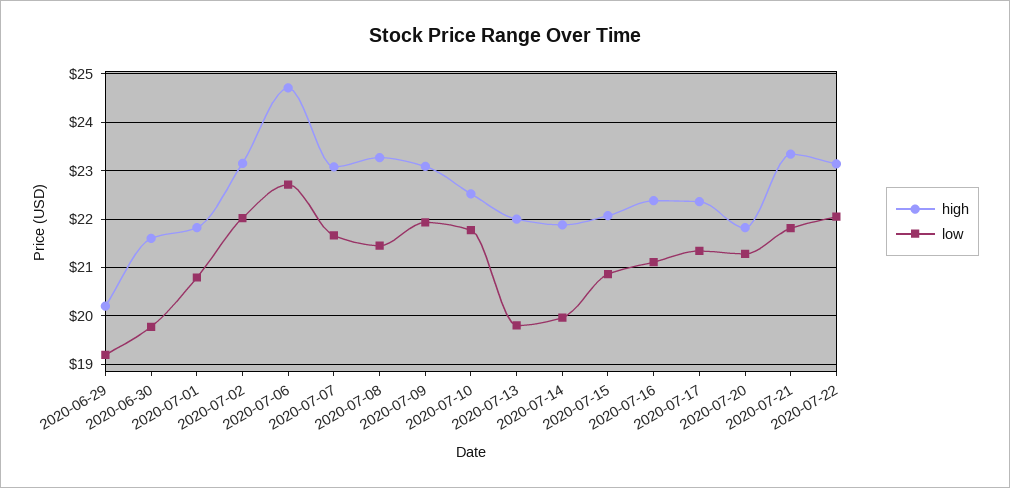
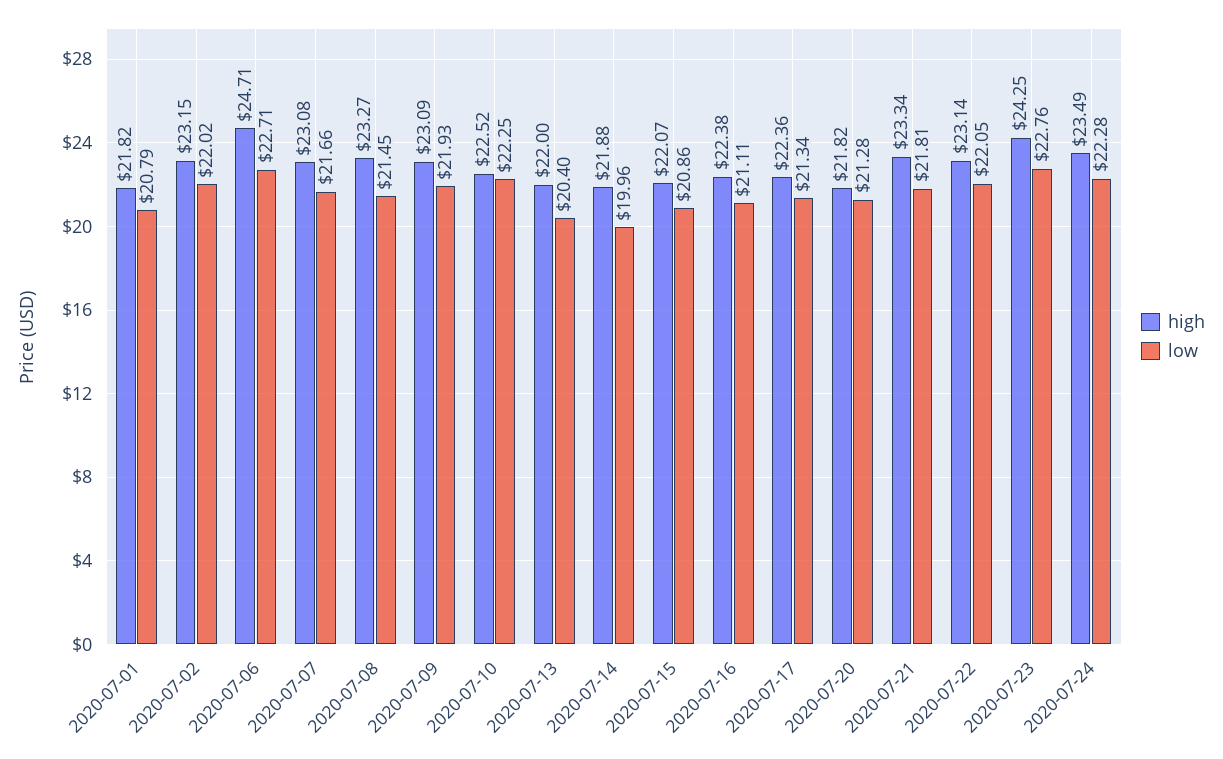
high, 2020-06-29: 20.2 -> none
low, 2020-06-29: 19.2 -> none
high, 2020-06-30: 21.6 -> none
low, 2020-06-30: 19.8 -> none
low, 2020-07-10: 21.8 -> 22.25
low, 2020-07-13: 19.8 -> 20.4
high, 2020-07-23: none -> 24.25
low, 2020-07-23: none -> 22.76
high, 2020-07-24: none -> 23.49
low, 2020-07-24: none -> 22.28

